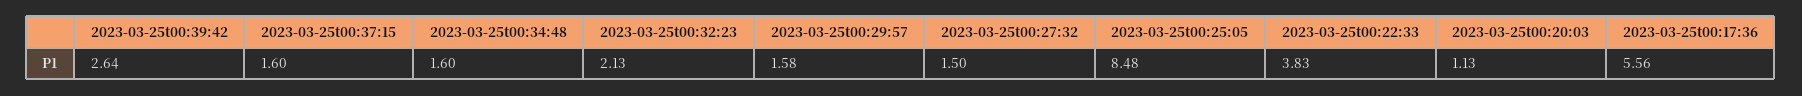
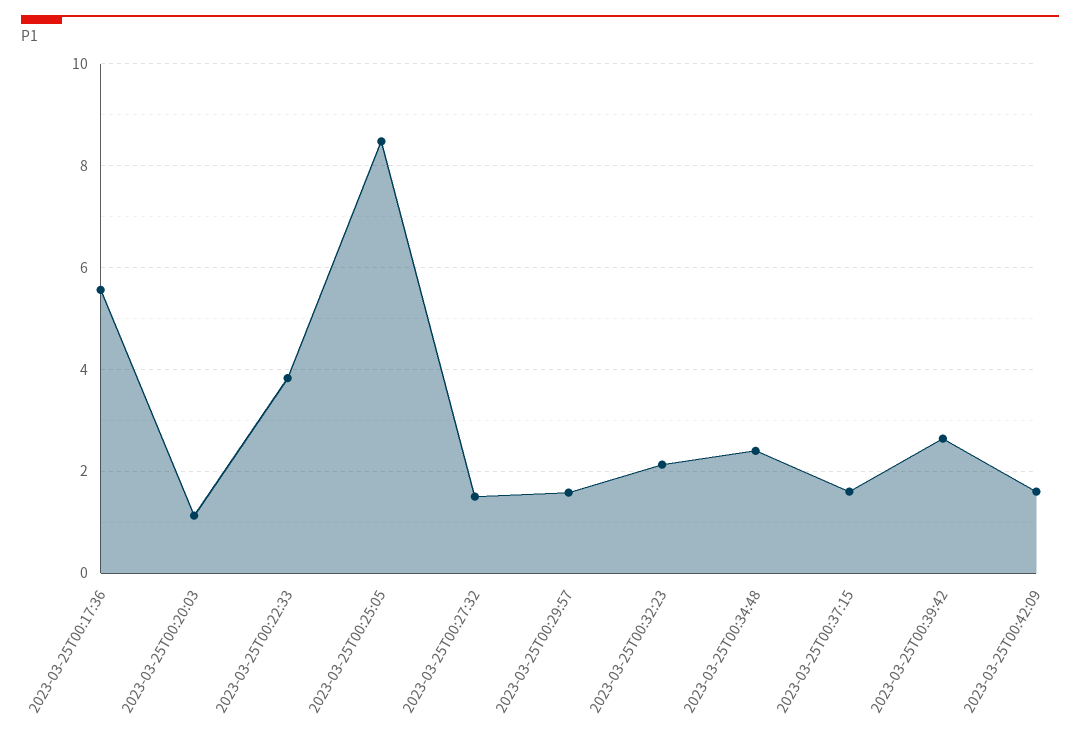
2023-03-25t00:34:48: 1.6 -> 2.4
2023-03-25T00:42:09: none -> 1.6

